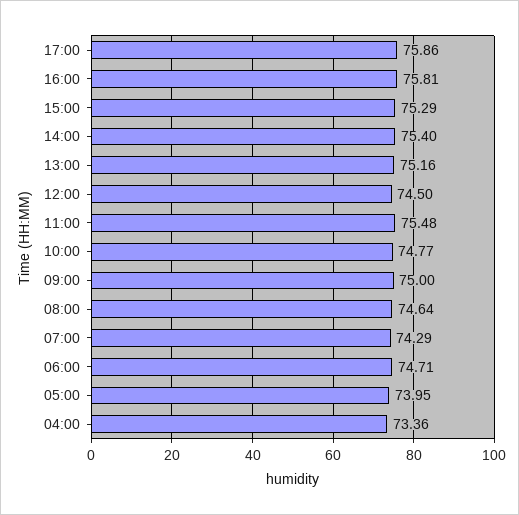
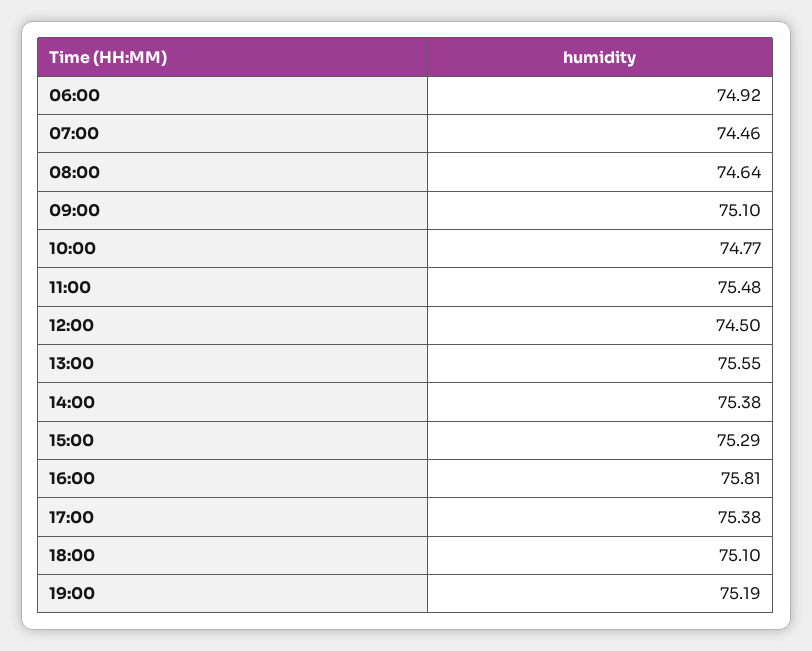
17:00: 75.86 -> 75.38
14:00: 75.4 -> 75.38
13:00: 75.16 -> 75.55
09:00: 75 -> 75.1
07:00: 74.29 -> 74.46
06:00: 74.71 -> 74.92
05:00: 73.95 -> none
04:00: 73.36 -> none
18:00: none -> 75.1
19:00: none -> 75.19

